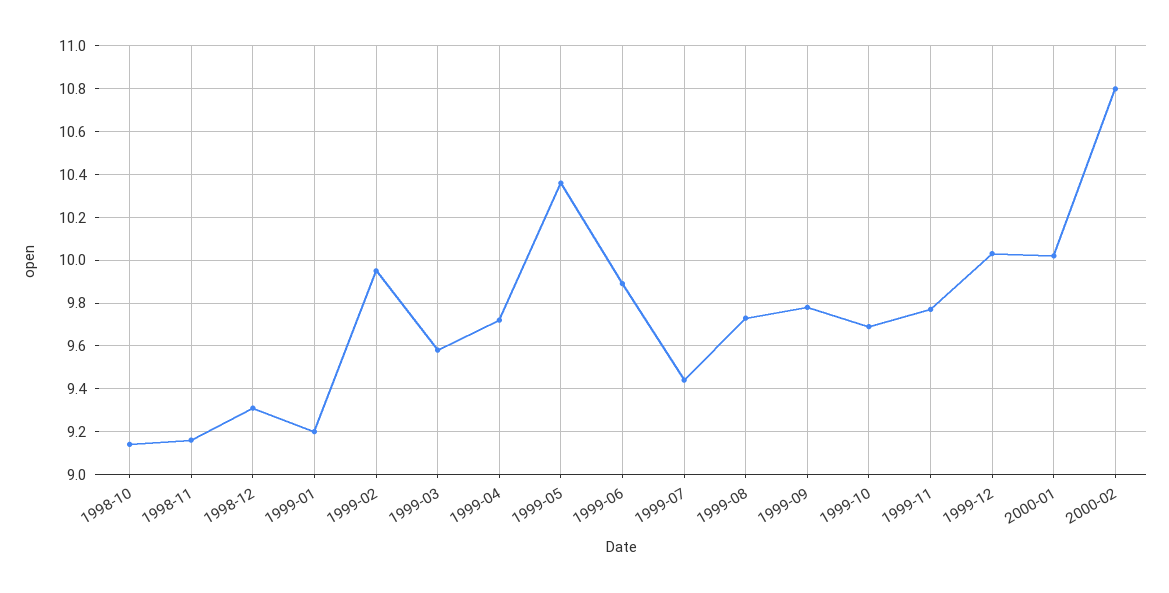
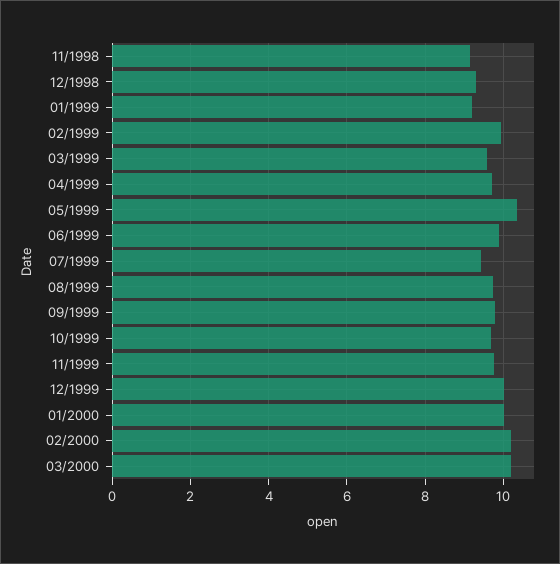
1998-10: 9.15 -> none
2000-02: 10.8 -> 10.2
03/2000: none -> 10.2

